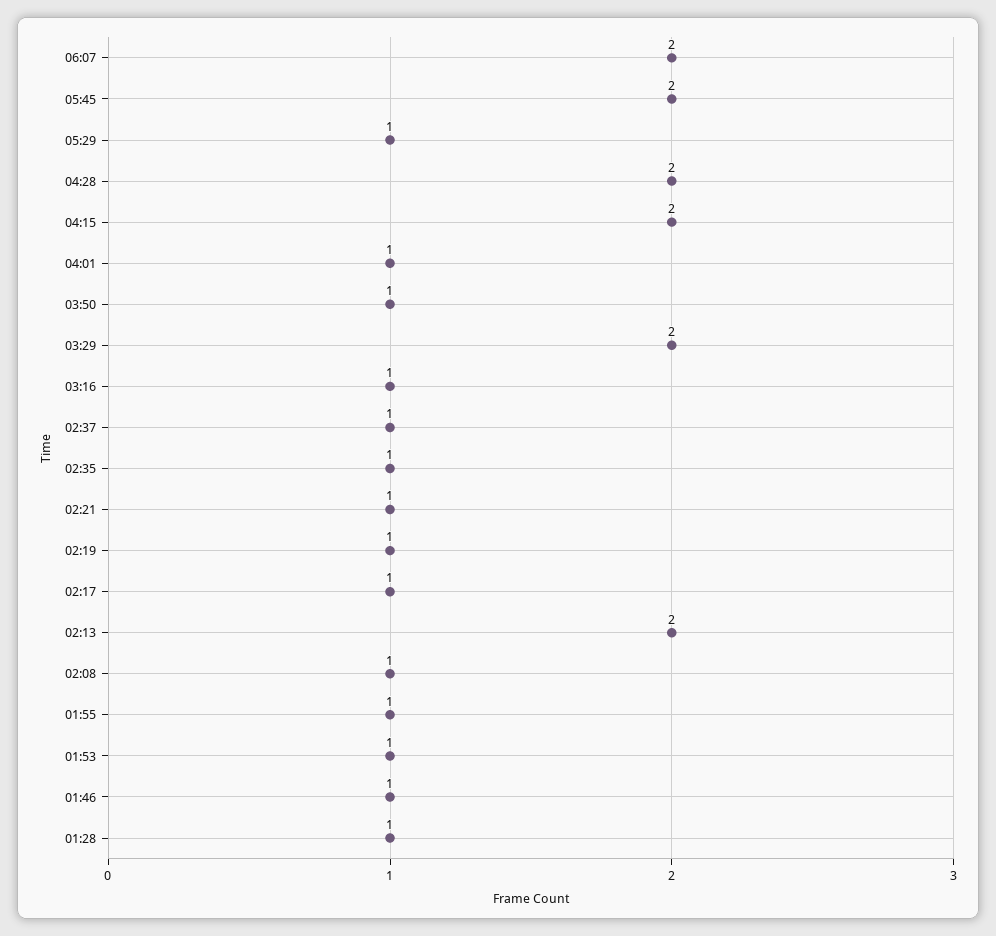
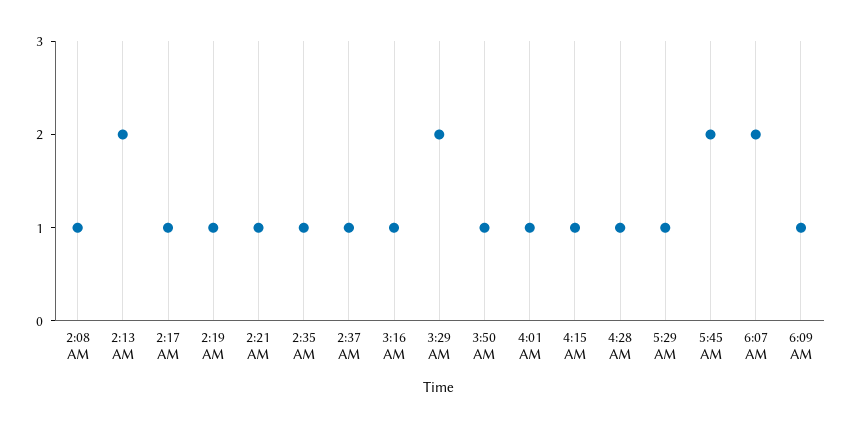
04:28: 2 -> 1
04:15: 2 -> 1
01:55: 1 -> none
01:53: 1 -> none
01:46: 1 -> none
01:28: 1 -> none
6:09 AM: none -> 1

